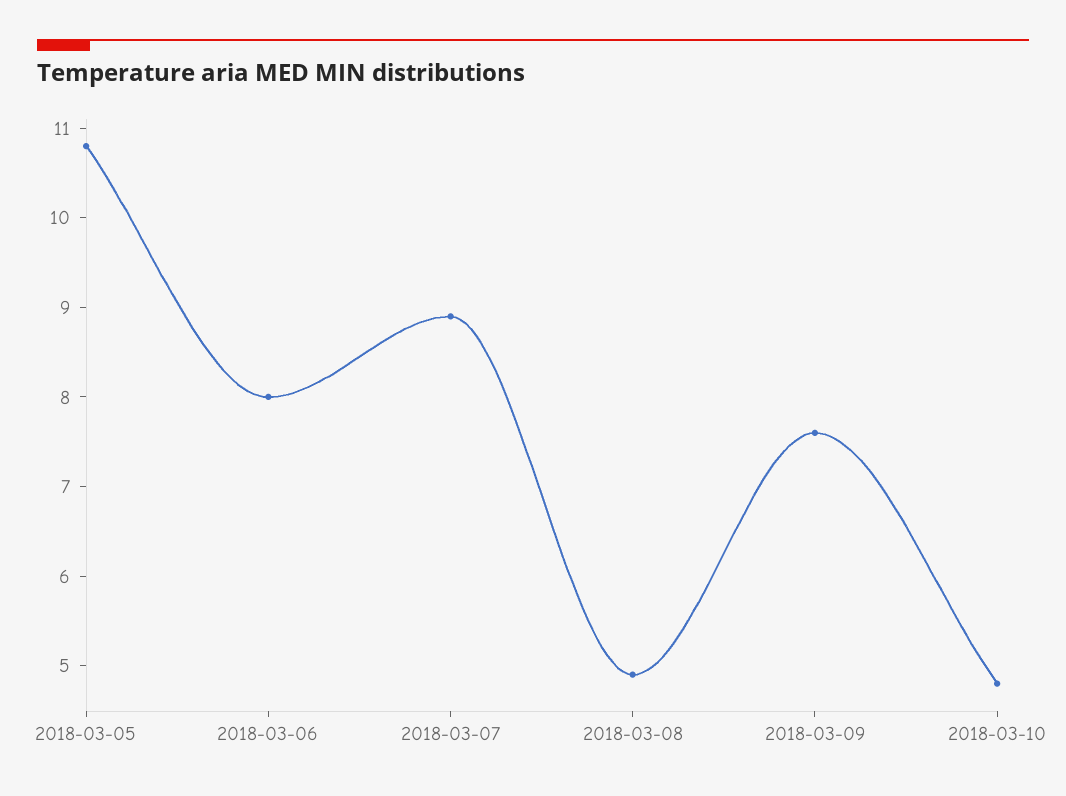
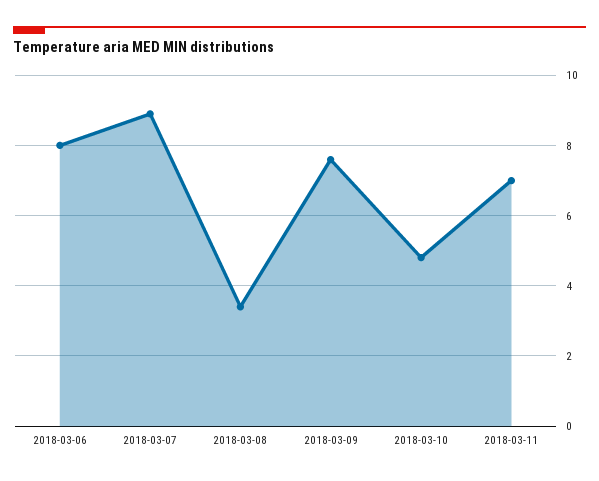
2018-03-05: 10.8 -> none
2018-03-08: 4.9 -> 3.5
2018-03-11: none -> 7

